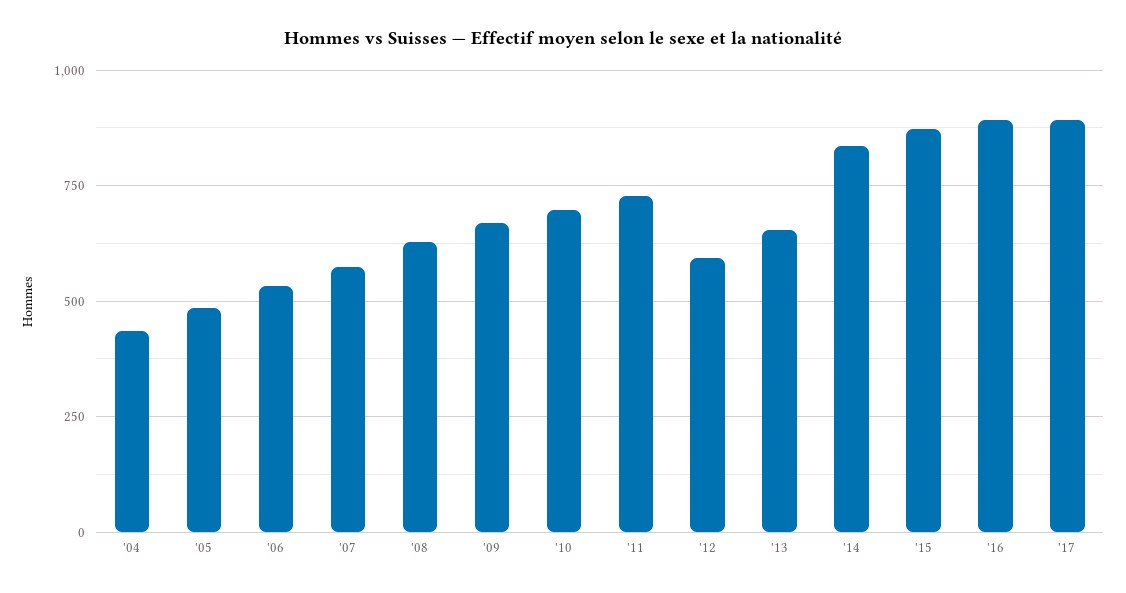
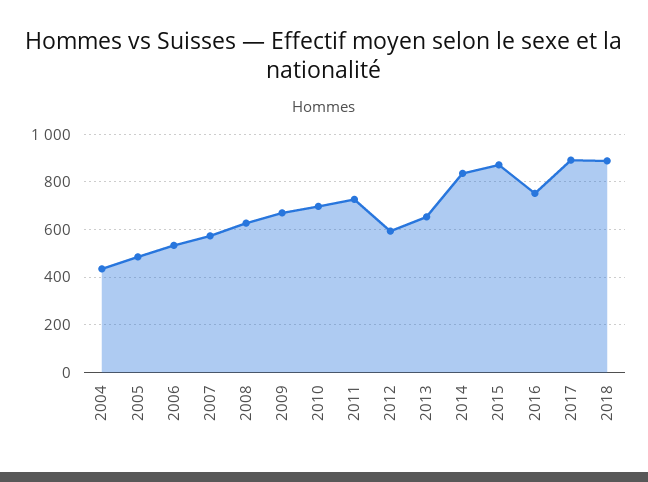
'16: 900 -> 750
2018: none -> 900

